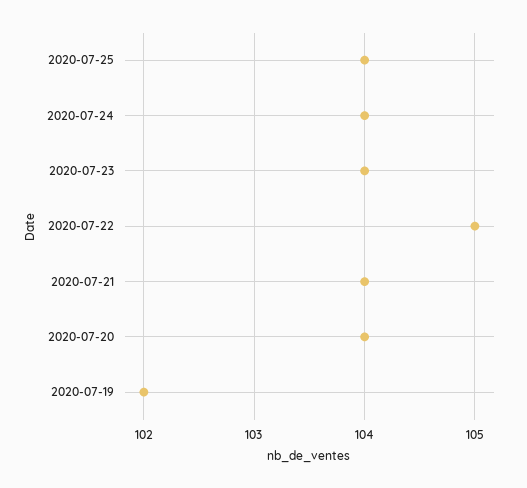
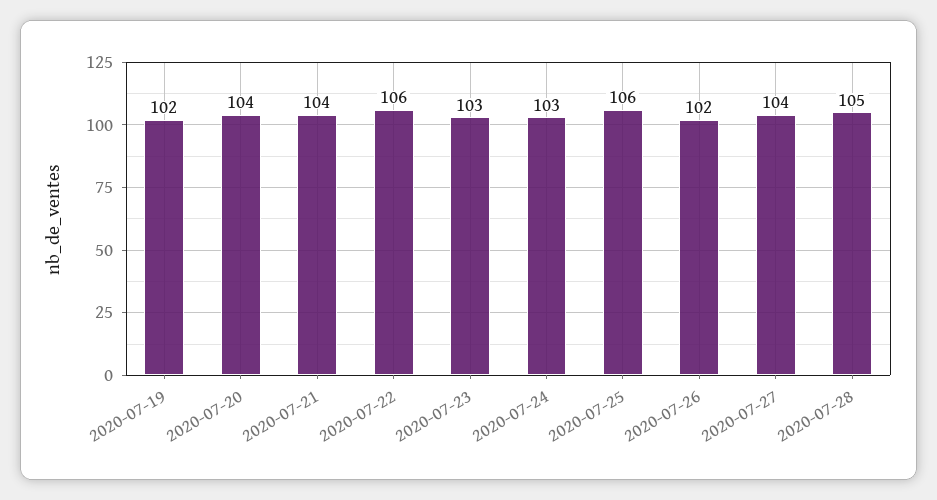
2020-07-25: 104 -> 106
2020-07-24: 104 -> 103
2020-07-23: 104 -> 103
2020-07-22: 105 -> 106
2020-07-26: none -> 102
2020-07-27: none -> 104
2020-07-28: none -> 105

